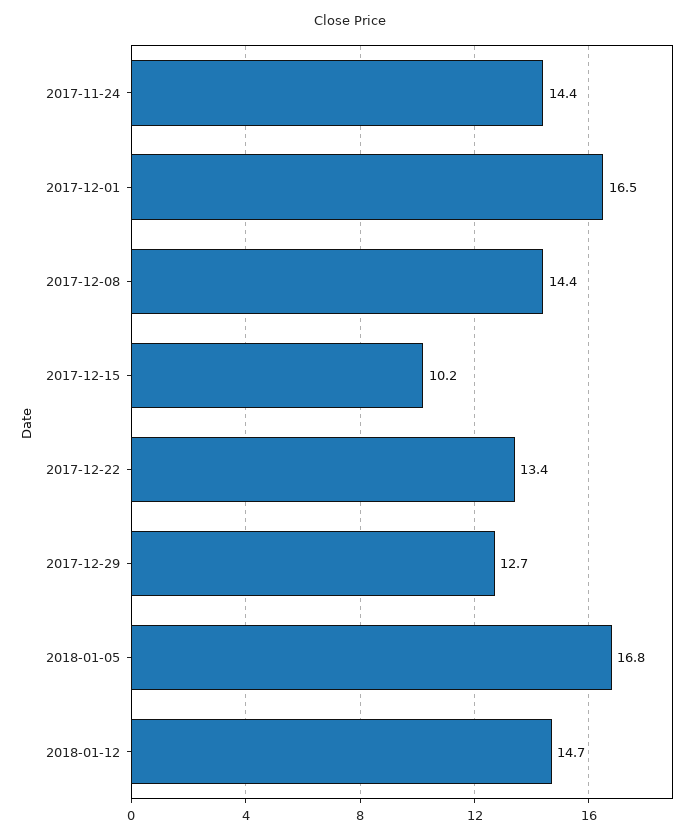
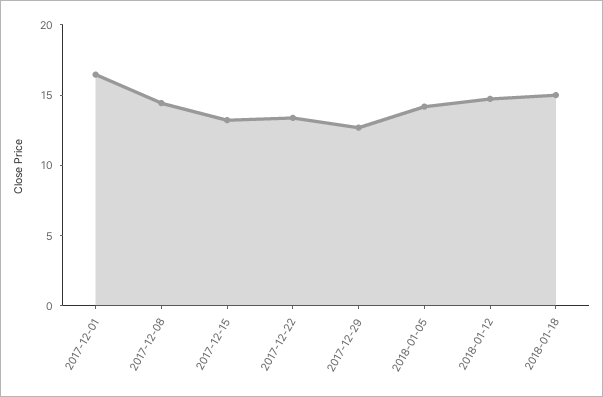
2017-11-24: 14.4 -> none
2017-12-15: 10.2 -> 13
2018-01-05: 16.8 -> 14
2018-01-18: none -> 15

